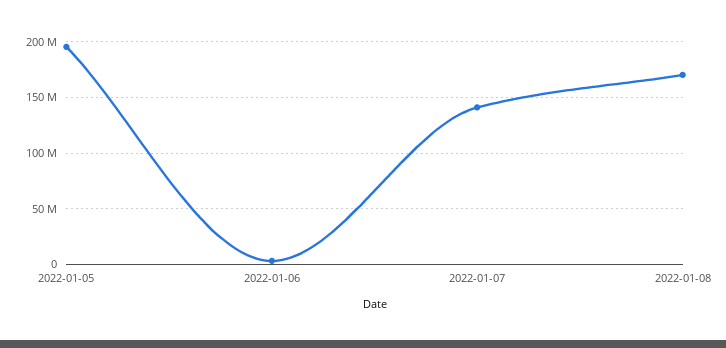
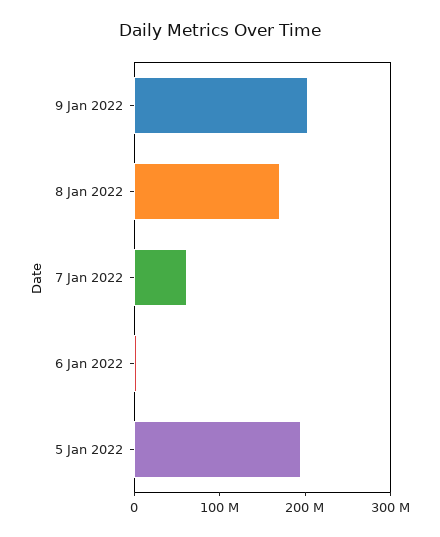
2022-01-07: 140000000 -> 60000000
9 Jan 2022: none -> 200000000

